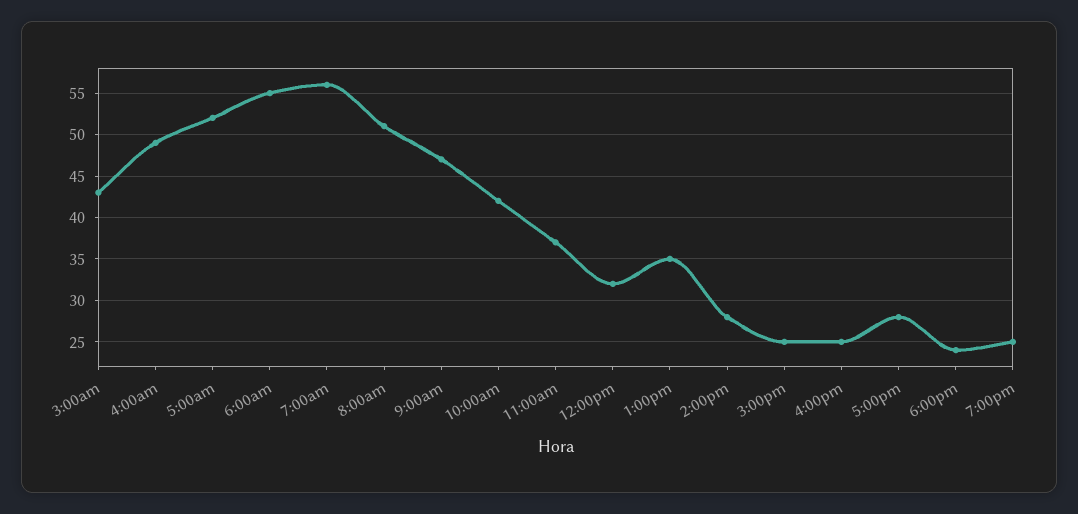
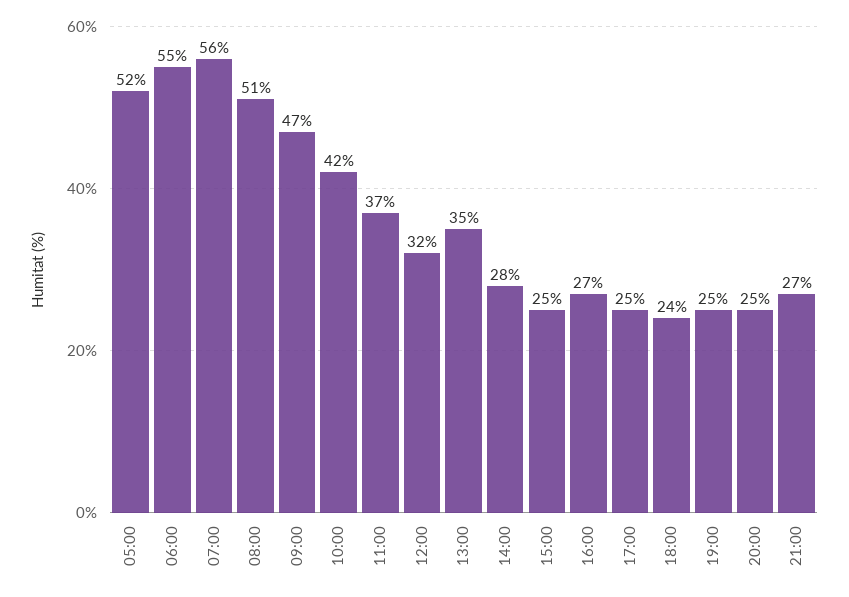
3:00am: 43 -> none
4:00am: 49 -> none
4:00pm: 25 -> 27
5:00pm: 28 -> 25
20:00: none -> 25
21:00: none -> 27

